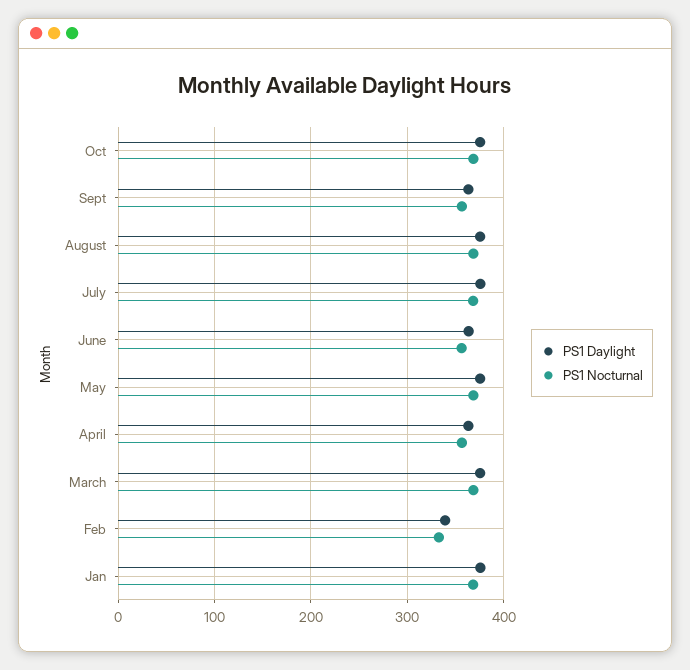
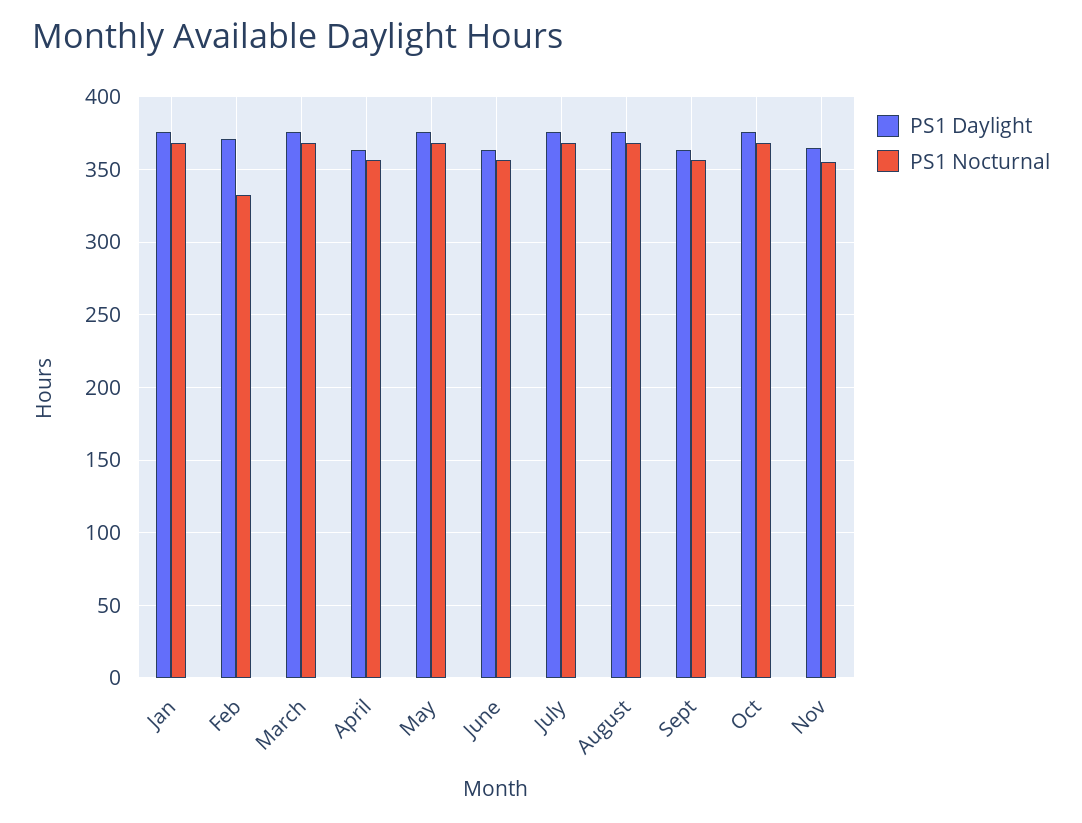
PS1 Daylight, Feb: 340 -> 370
PS1 Daylight, Nov: none -> 365
PS1 Nocturnal, Nov: none -> 355

